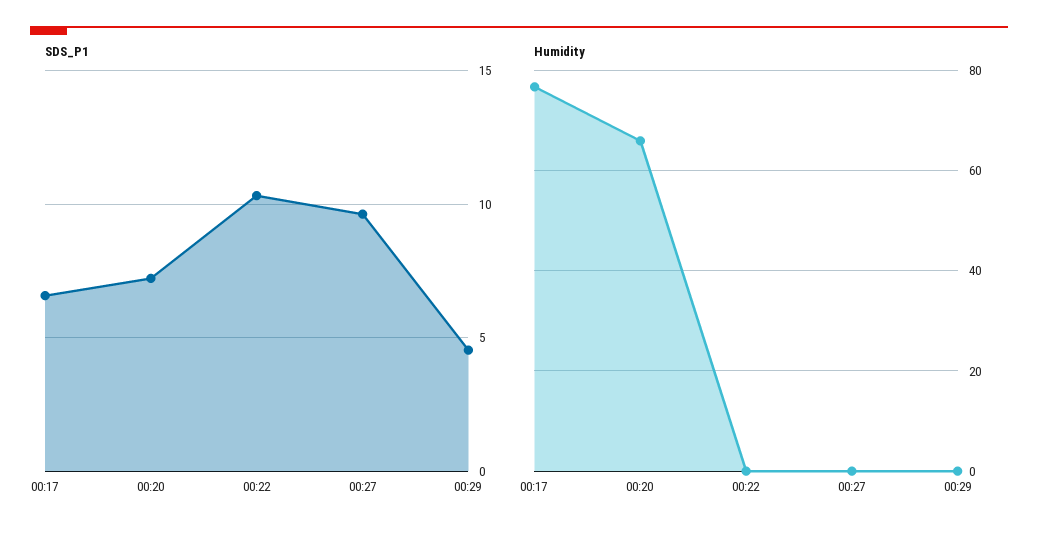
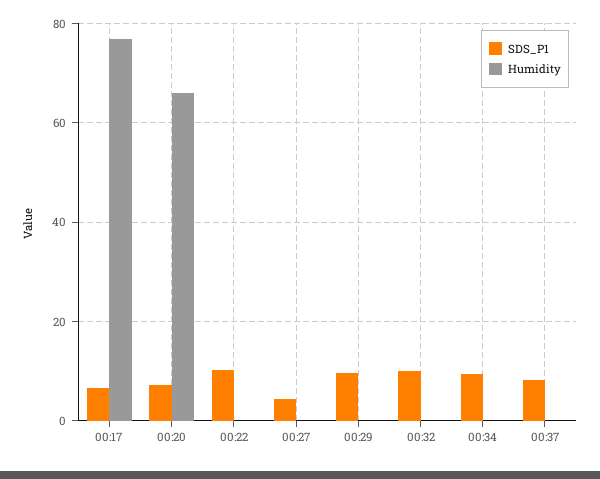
SDS_P1, 00:27: 9.5 -> 4
SDS_P1, 00:29: 4.5 -> 10
SDS_P1, 00:32: none -> 10
Humidity, 00:32: none -> 0
SDS_P1, 00:34: none -> 10
Humidity, 00:34: none -> 0
SDS_P1, 00:37: none -> 8
Humidity, 00:37: none -> 0

